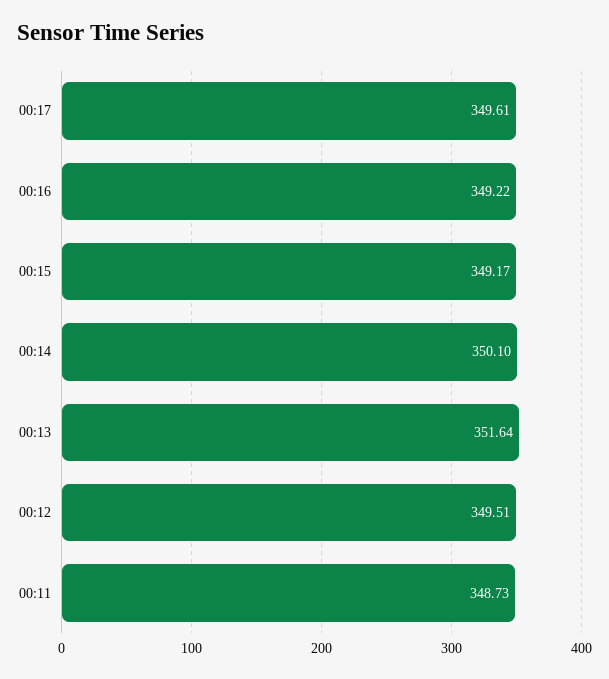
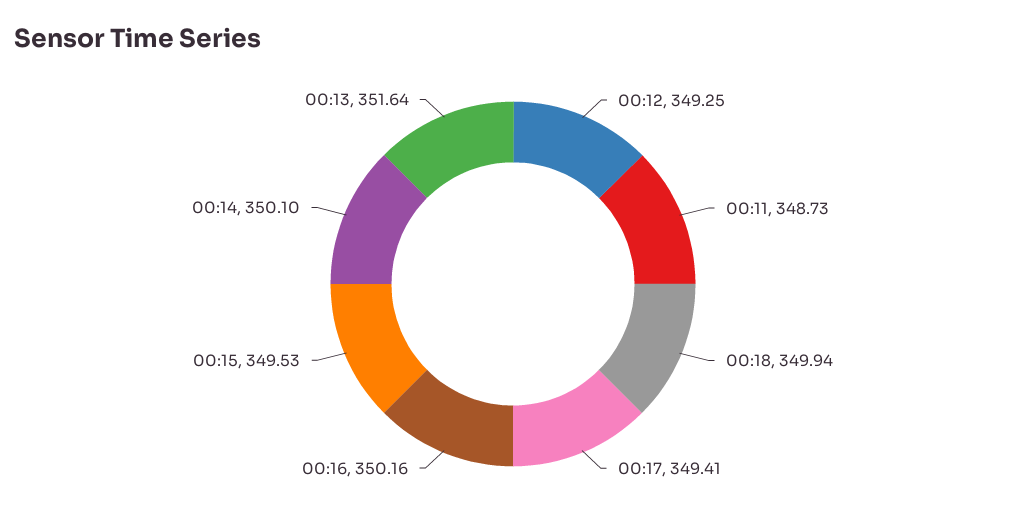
00:17: 349.61 -> 349.41
00:16: 349.22 -> 350.16
00:15: 349.17 -> 349.53
00:12: 349.51 -> 349.25
00:18: none -> 349.94

